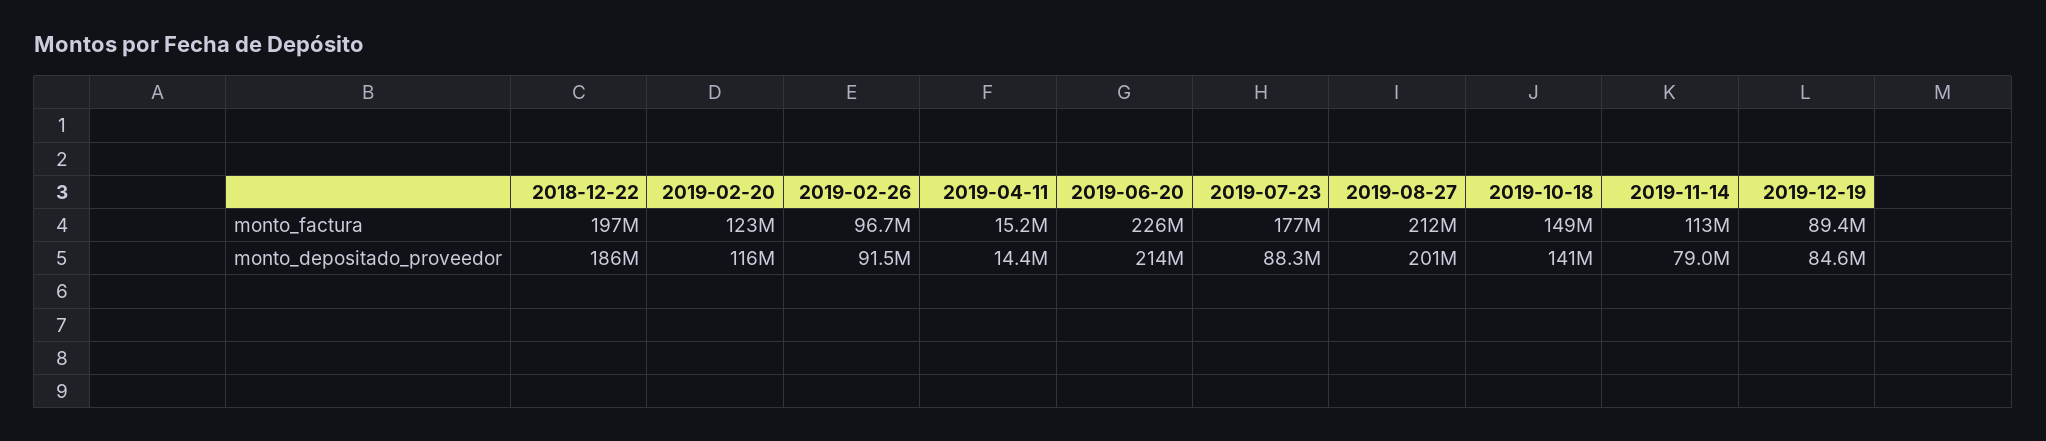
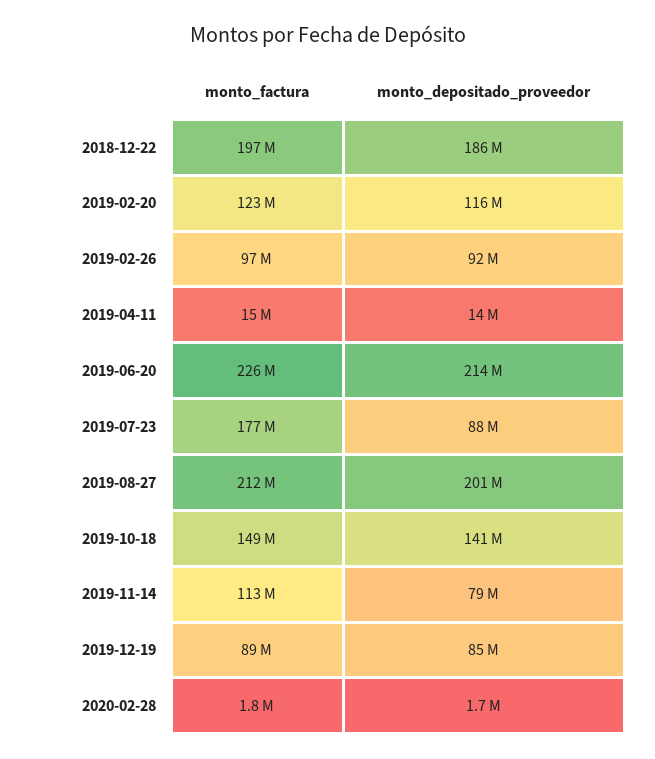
2020-02-28, monto_factura: none -> 1800000
2020-02-28, monto_depositado_proveedor: none -> 1700000

